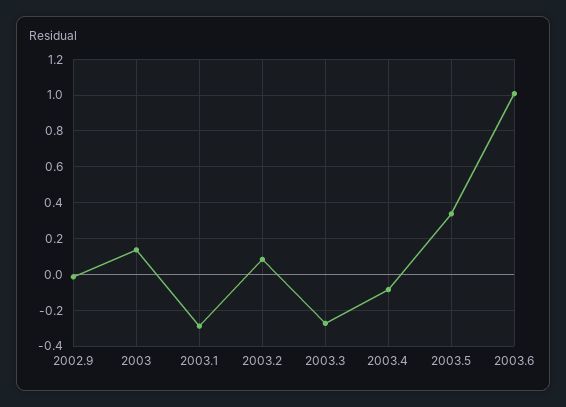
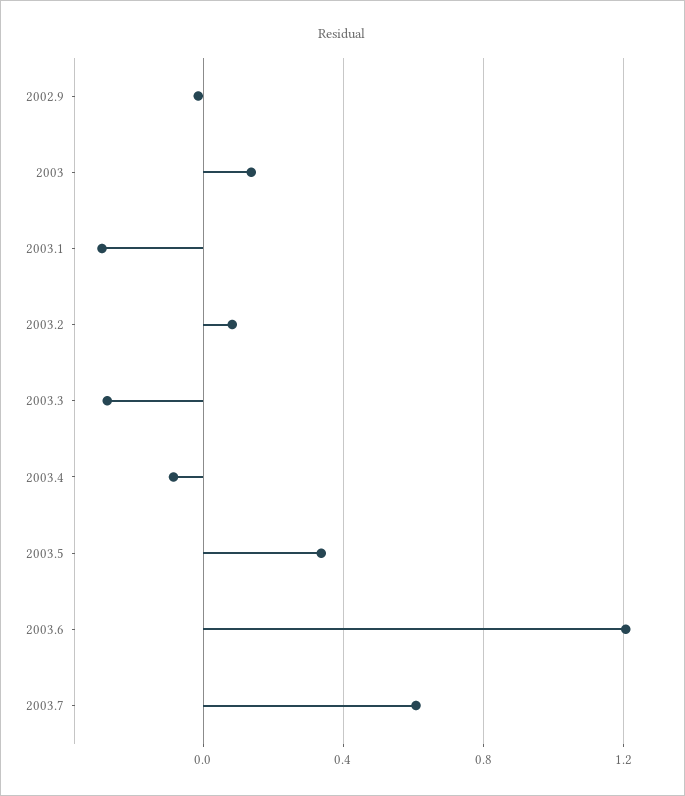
2003.6: 1 -> 1.2
2003.7: none -> 0.6

